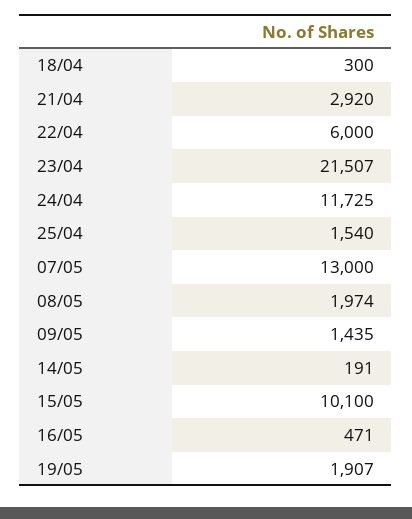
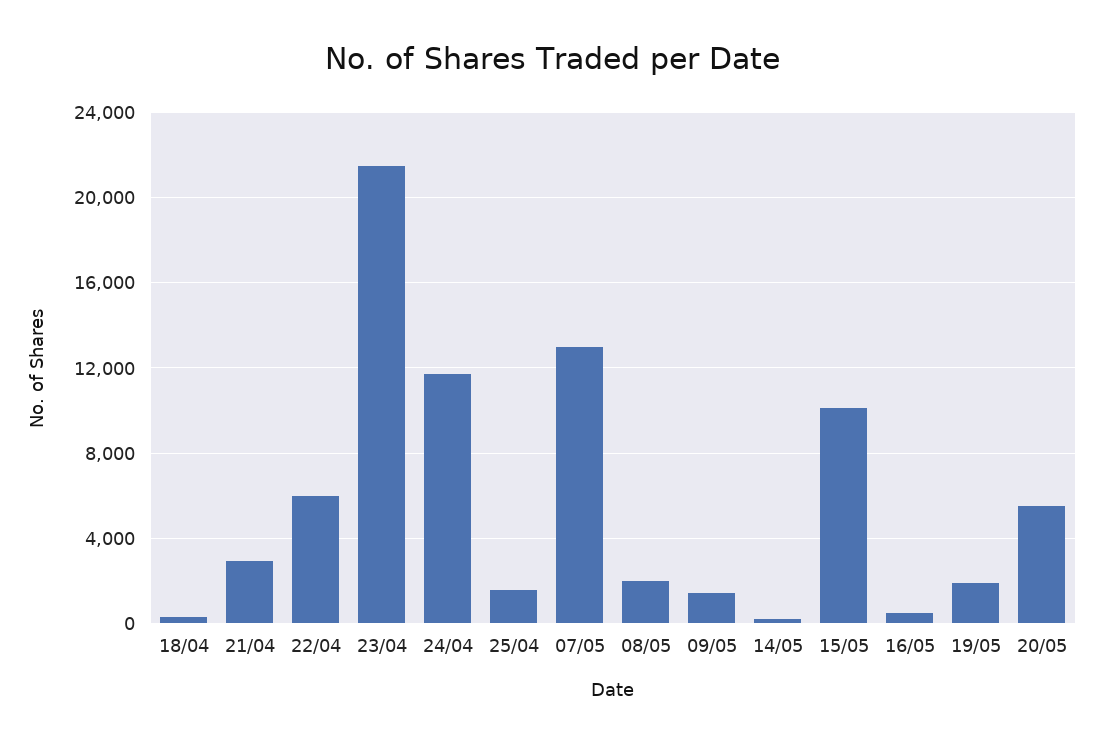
20/05: none -> 5500

